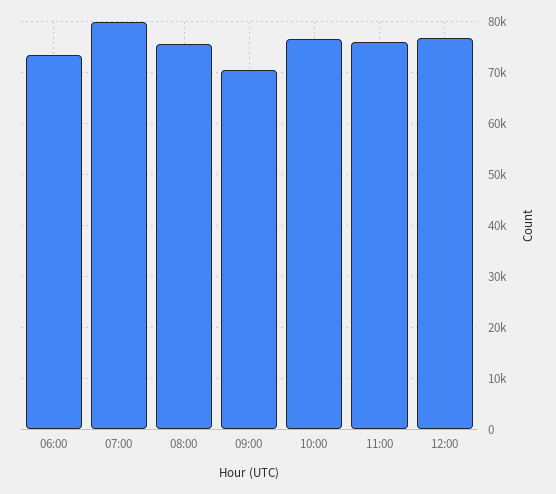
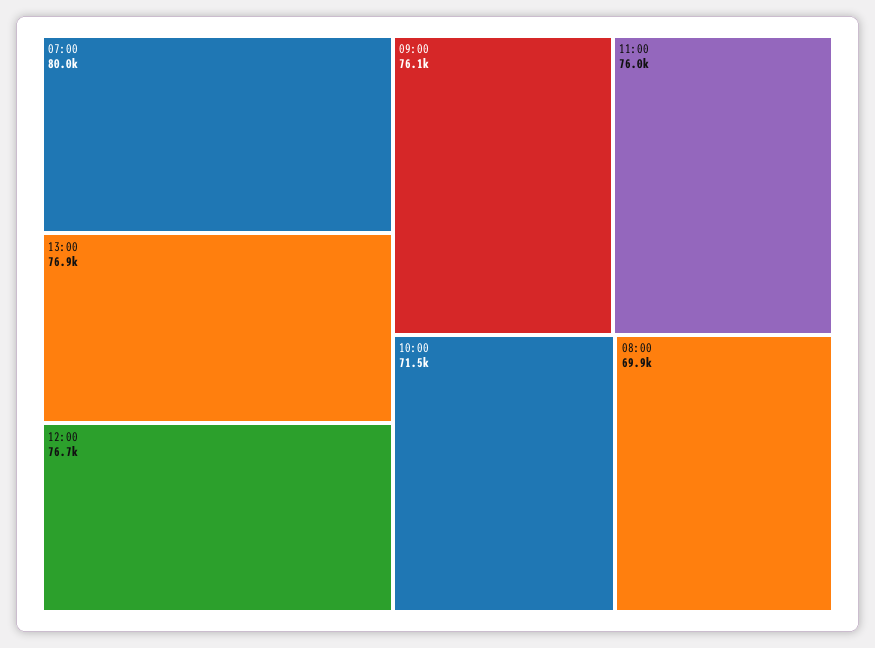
06:00: 74000 -> none
08:00: 76000 -> 69900
09:00: 70000 -> 76100
10:00: 76000 -> 71500
13:00: none -> 76900

